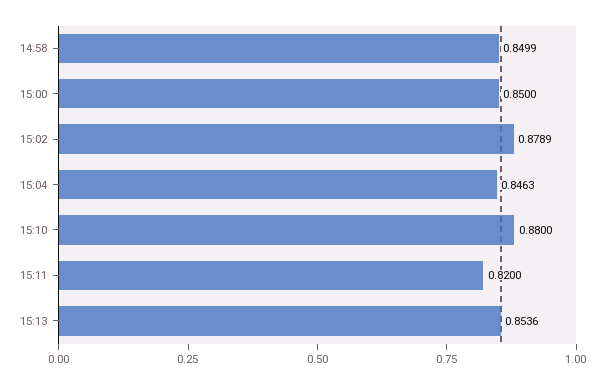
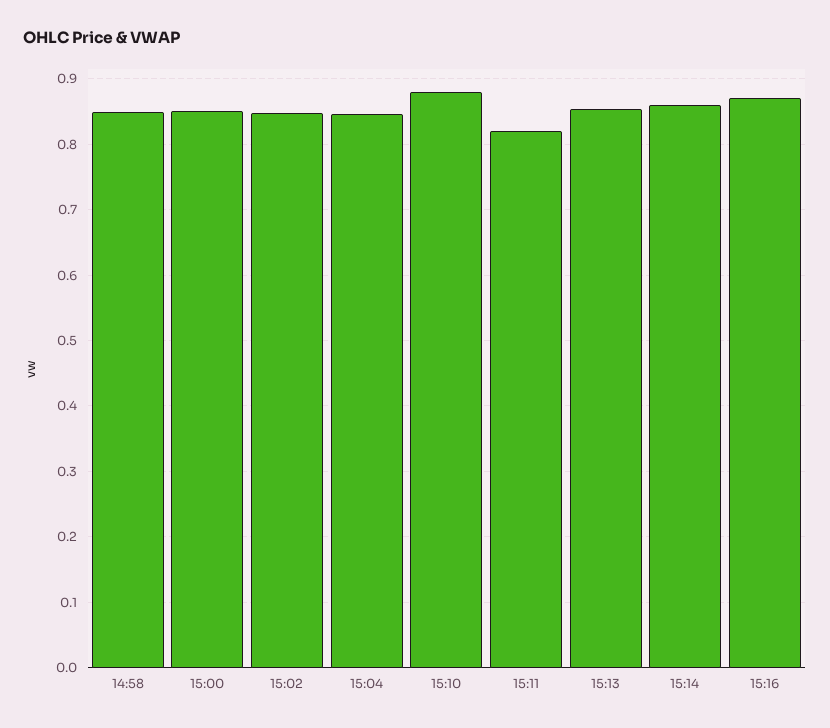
15:02: 0.8789 -> 0.85
15:14: none -> 0.86
15:16: none -> 0.87

